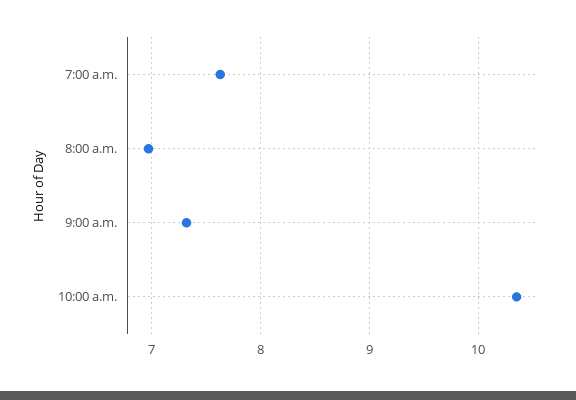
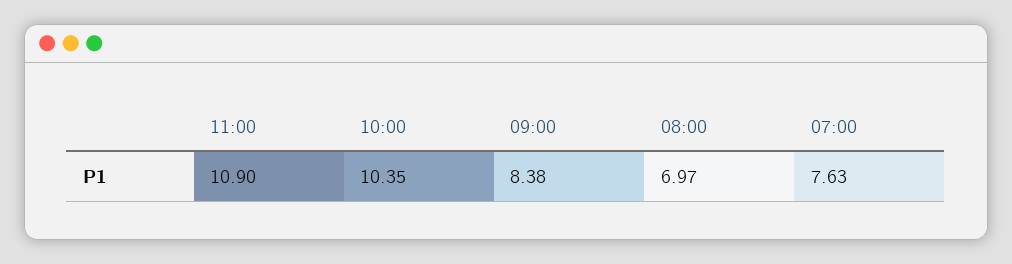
9:00 a.m.: 7.3 -> 8.38
11:00: none -> 10.9

